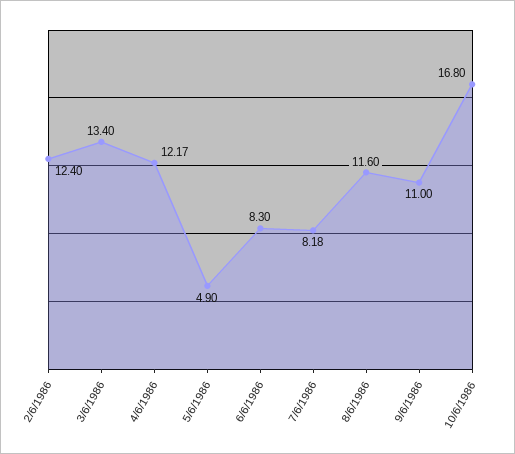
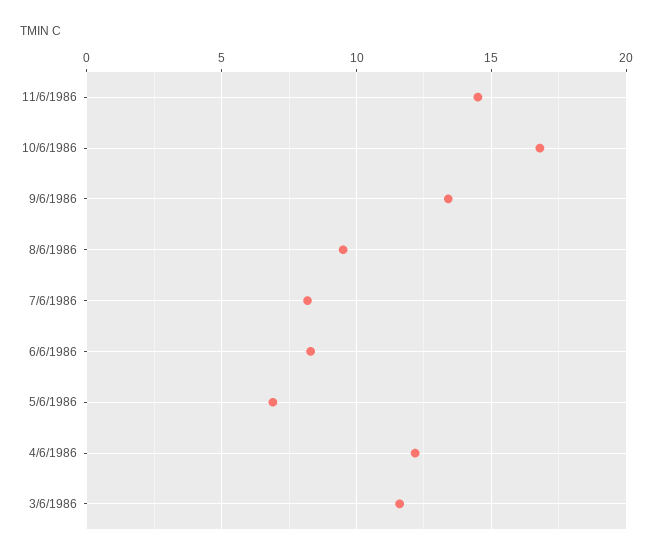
2/6/1986: 12.4 -> none
3/6/1986: 13.4 -> 11.5
5/6/1986: 4.9 -> 7
8/6/1986: 11.6 -> 9.5
9/6/1986: 11 -> 13.5
11/6/1986: none -> 14.5

